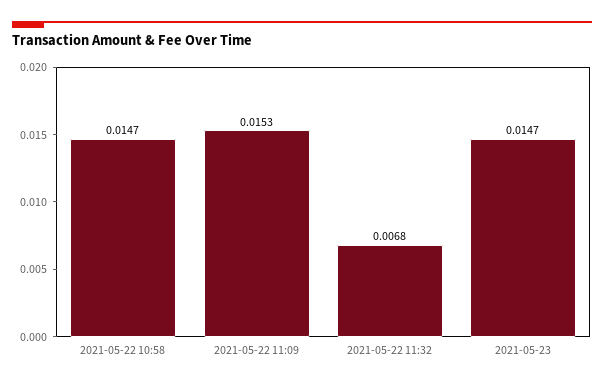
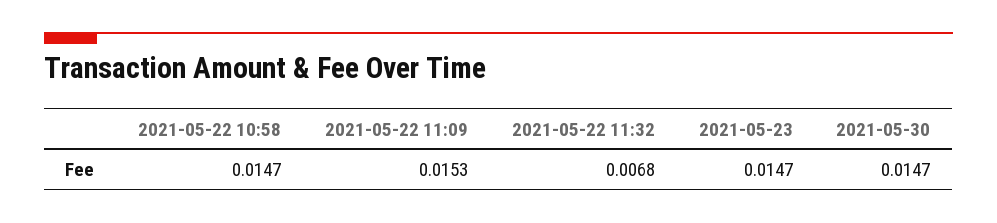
2021-05-30: none -> 0.0147

